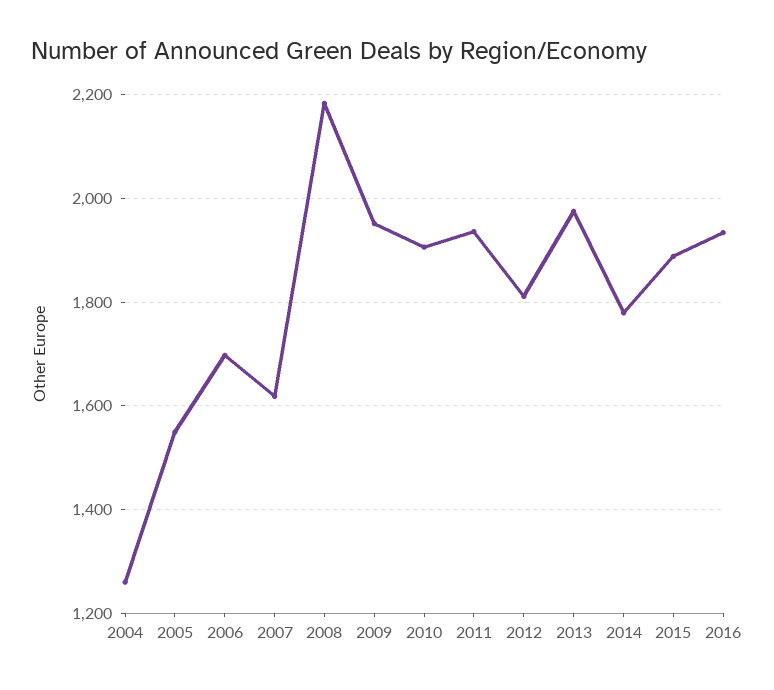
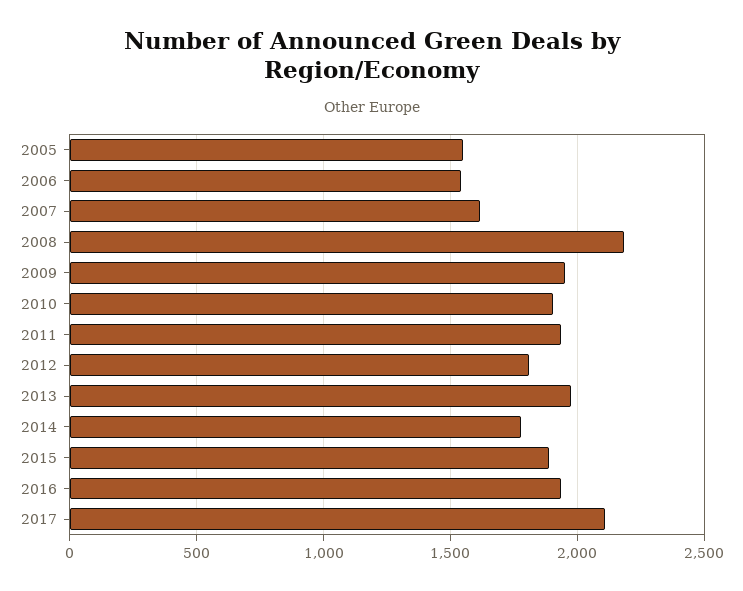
2004: 1260 -> none
2006: 1700 -> 1550
2017: none -> 2100

